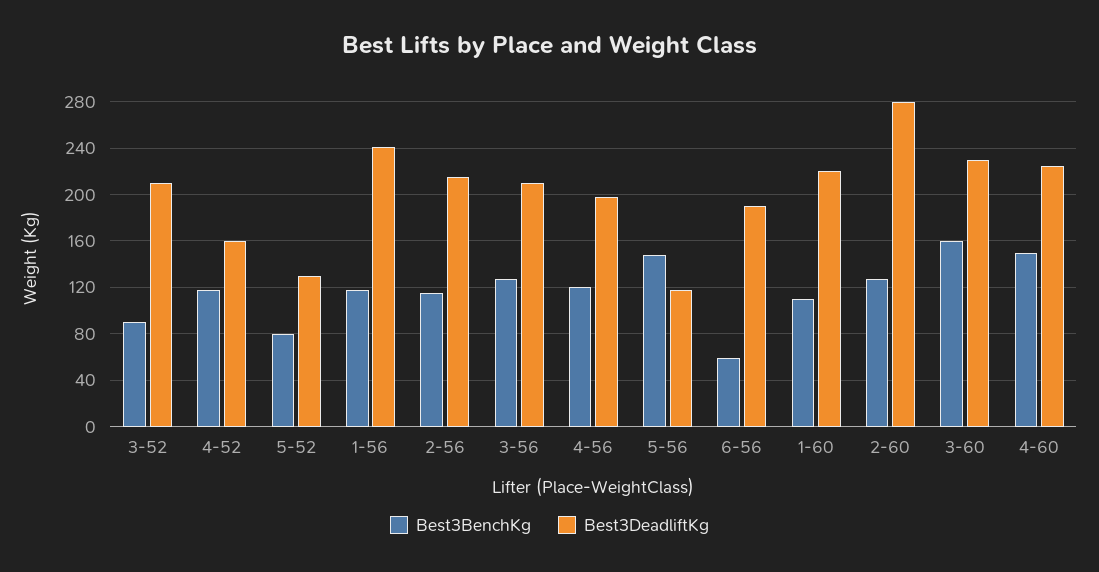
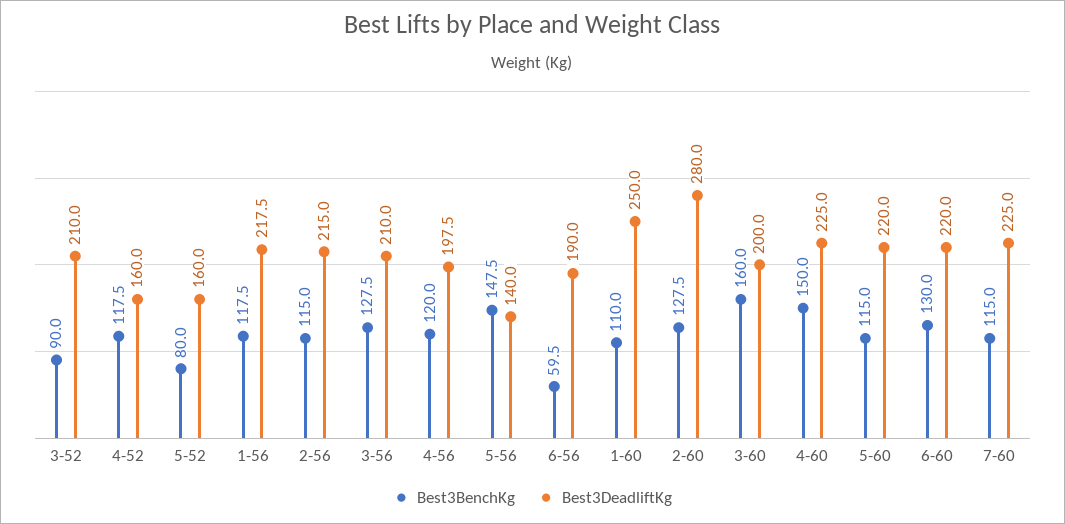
Best3DeadliftKg, 5-52: 130 -> 160
Best3DeadliftKg, 1-56: 240 -> 217.5
Best3DeadliftKg, 5-56: 120 -> 140
Best3DeadliftKg, 1-60: 220 -> 250
Best3DeadliftKg, 3-60: 230 -> 200
Best3BenchKg, 5-60: none -> 115
Best3DeadliftKg, 5-60: none -> 220
Best3BenchKg, 6-60: none -> 130
Best3DeadliftKg, 6-60: none -> 220
Best3BenchKg, 7-60: none -> 115
Best3DeadliftKg, 7-60: none -> 225

